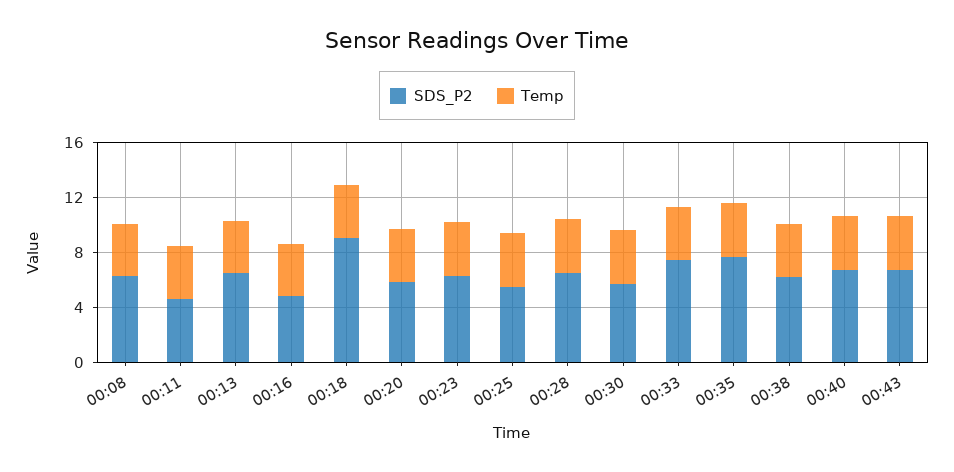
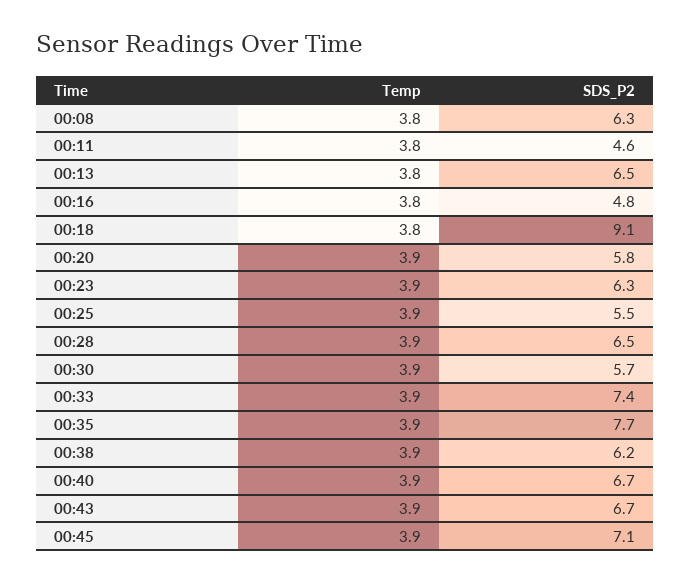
Temp, 00:45: none -> 3.9
SDS_P2, 00:45: none -> 7.1

